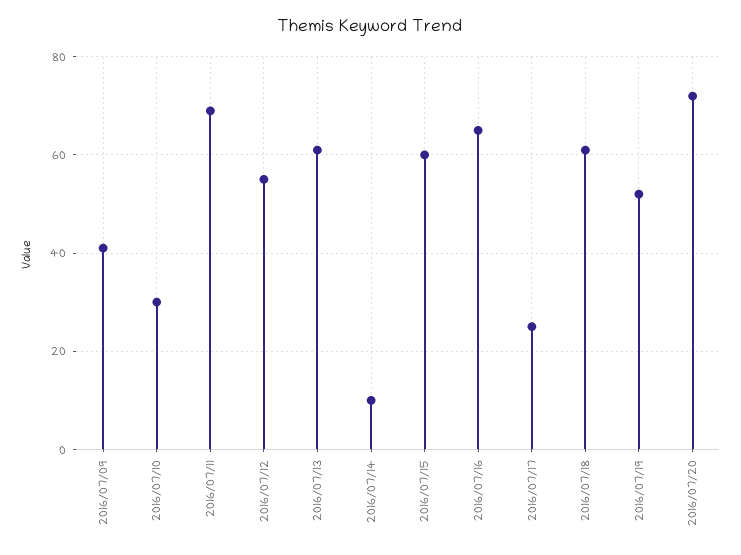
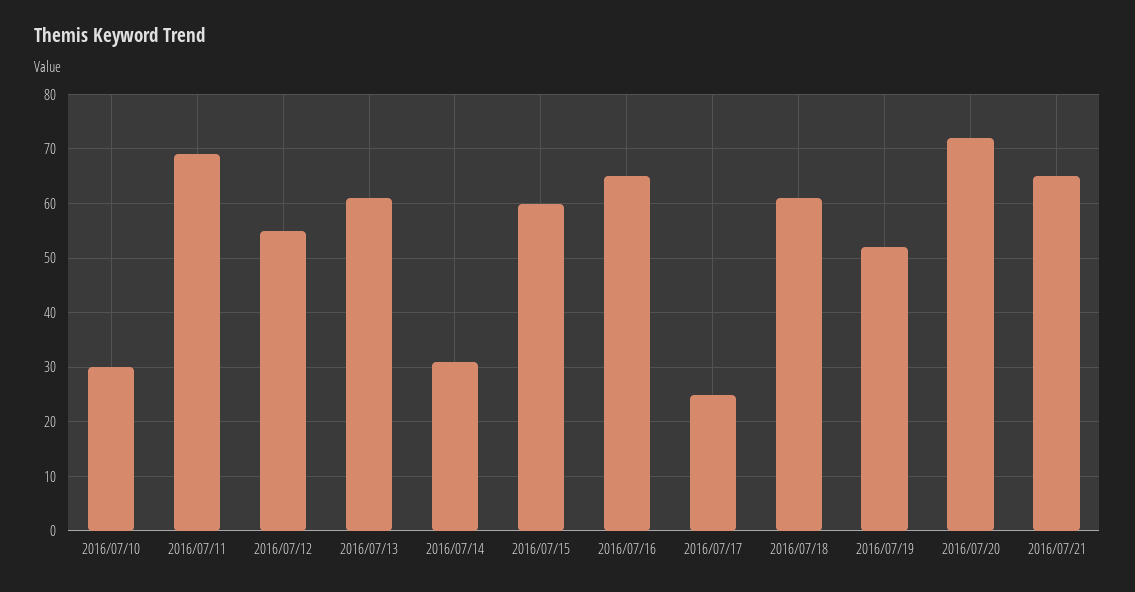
2016/07/09: 40 -> none
2016/07/14: 10 -> 30
2016/07/21: none -> 65

